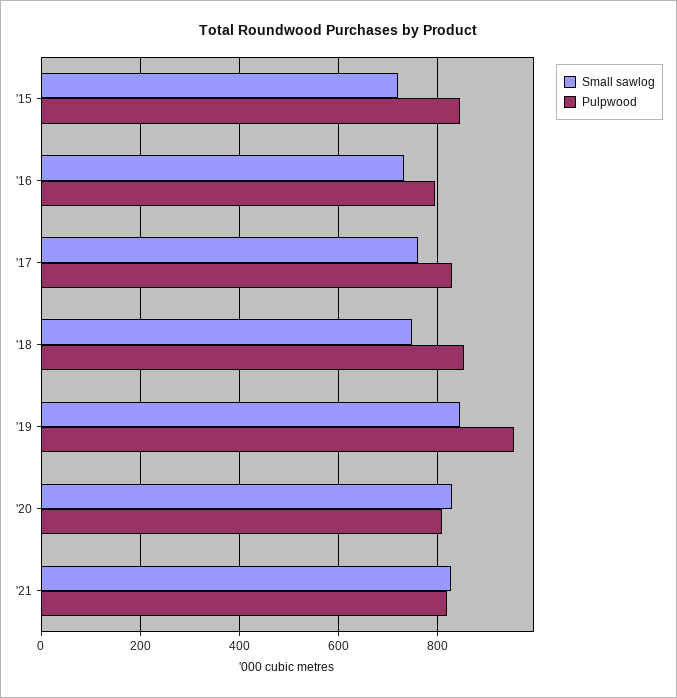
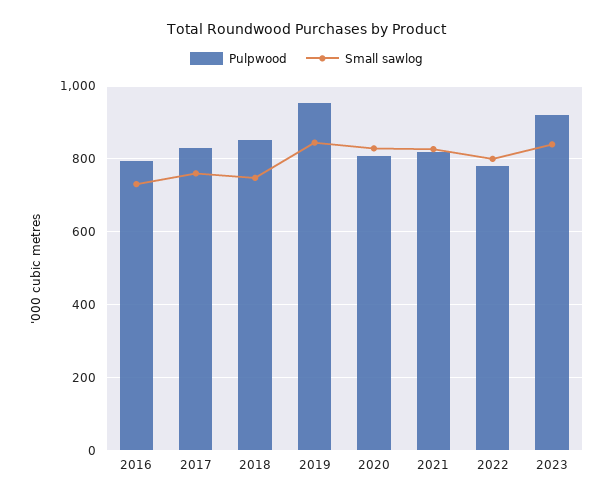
Small sawlog, '15: 720 -> none
Pulpwood, '15: 840 -> none
Pulpwood, 2022: none -> 780
Small sawlog, 2022: none -> 800
Pulpwood, 2023: none -> 920
Small sawlog, 2023: none -> 840

